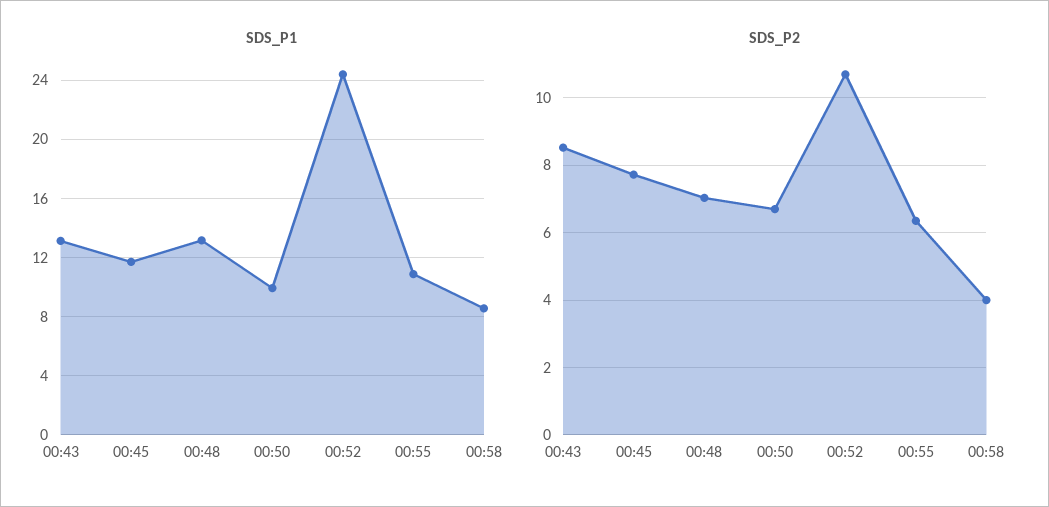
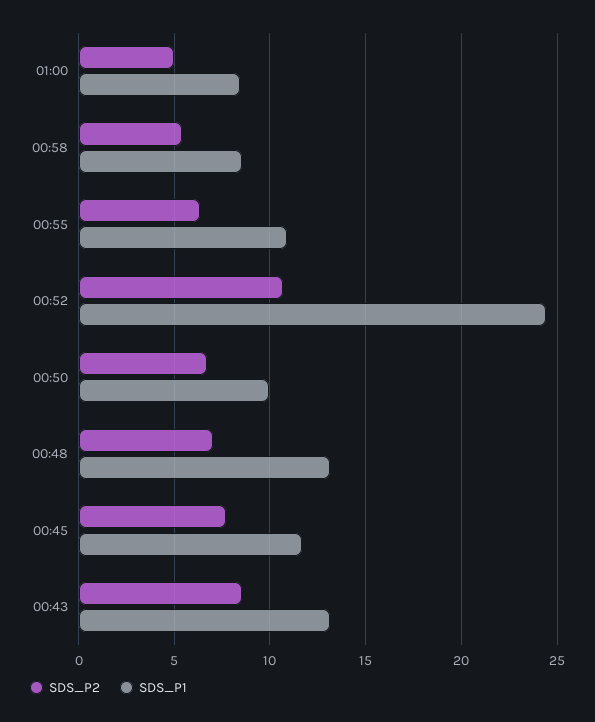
SDS_P2, 00:58: 4 -> 5.5
SDS_P2, 01:00: none -> 5
SDS_P1, 01:00: none -> 8.5

